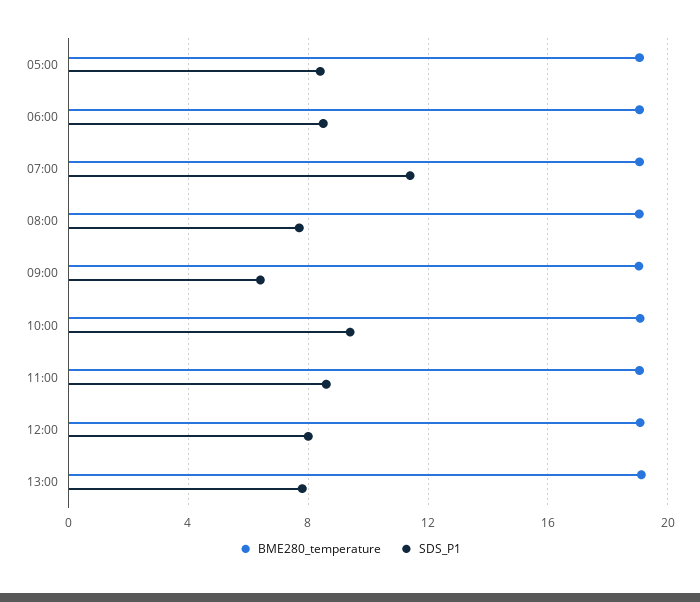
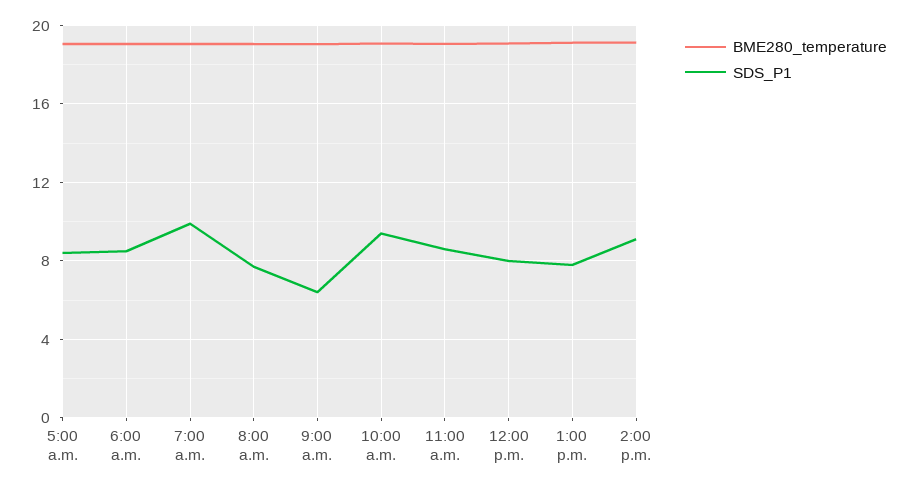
SDS_P1, 07:00: 11.5 -> 10
BME280_temperature, 2:00 p.m.: none -> 19
SDS_P1, 2:00 p.m.: none -> 9

